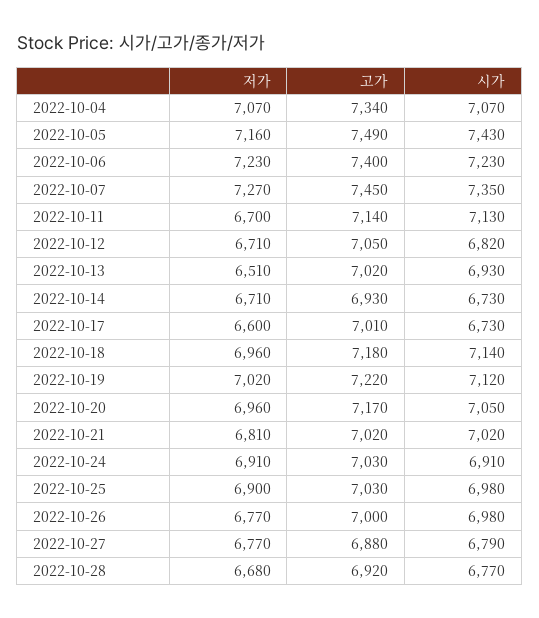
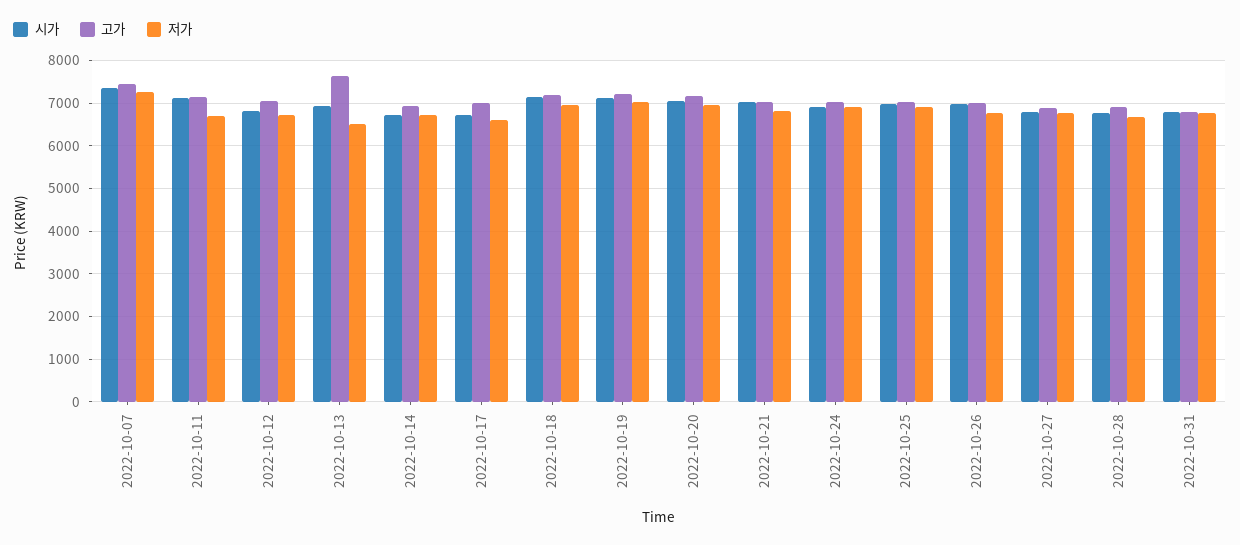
저가, 2022-10-04: 7070 -> none
고가, 2022-10-04: 7340 -> none
시가, 2022-10-04: 7070 -> none
저가, 2022-10-05: 7160 -> none
고가, 2022-10-05: 7490 -> none
시가, 2022-10-05: 7430 -> none
저가, 2022-10-06: 7230 -> none
고가, 2022-10-06: 7400 -> none
시가, 2022-10-06: 7230 -> none
고가, 2022-10-13: 7020 -> 7600
시가, 2022-10-31: none -> 6800
고가, 2022-10-31: none -> 6800
저가, 2022-10-31: none -> 6800

